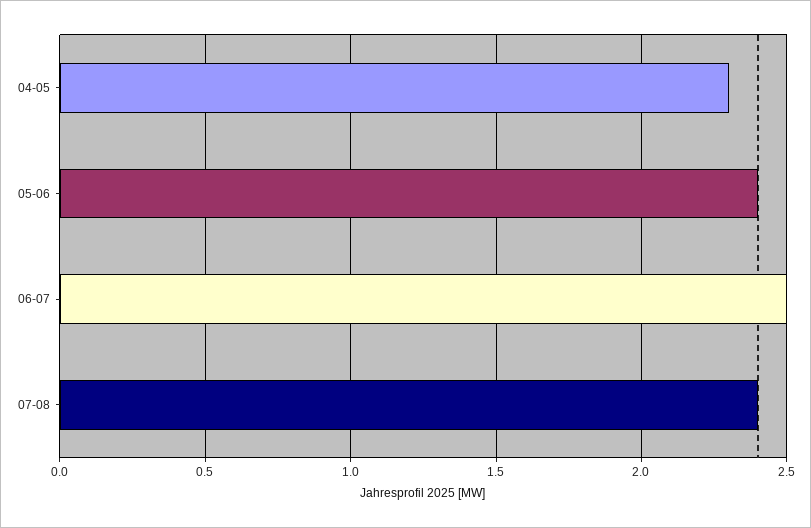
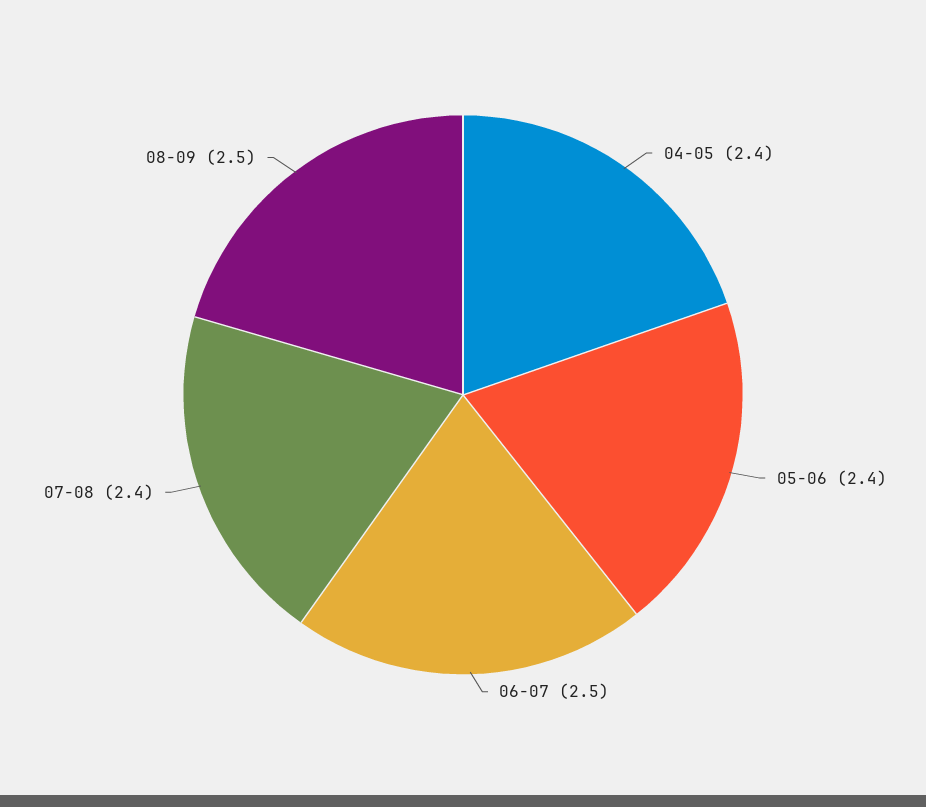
04-05: 2.3 -> 2.4
08-09: none -> 2.5

